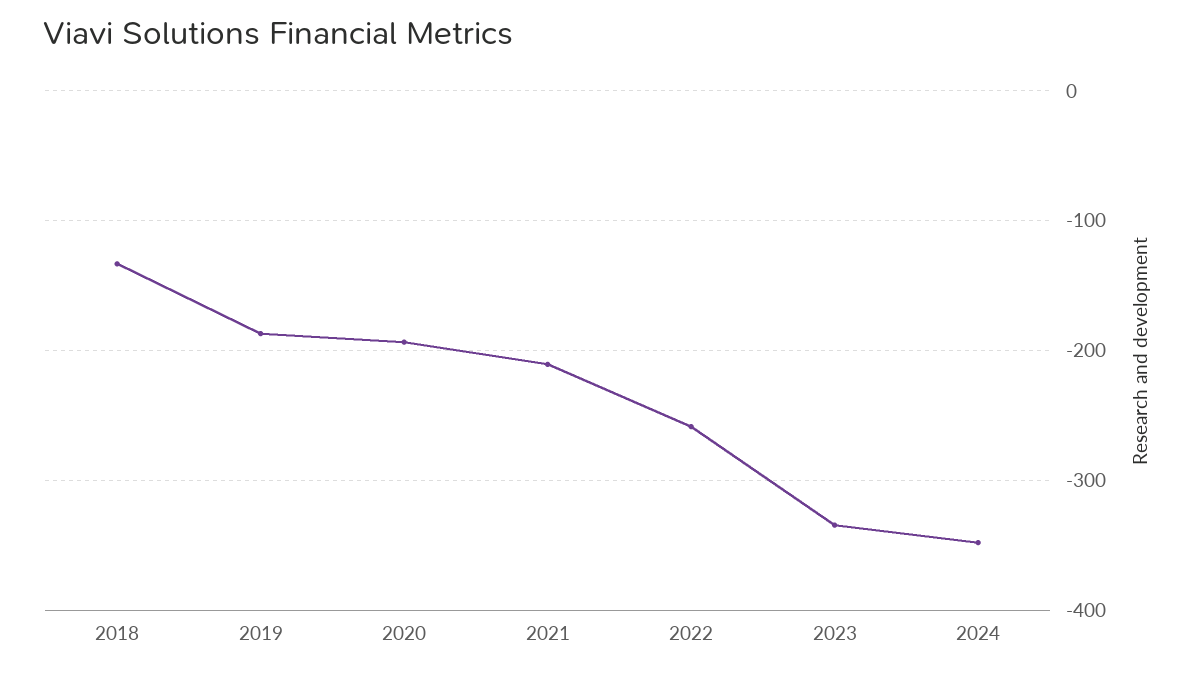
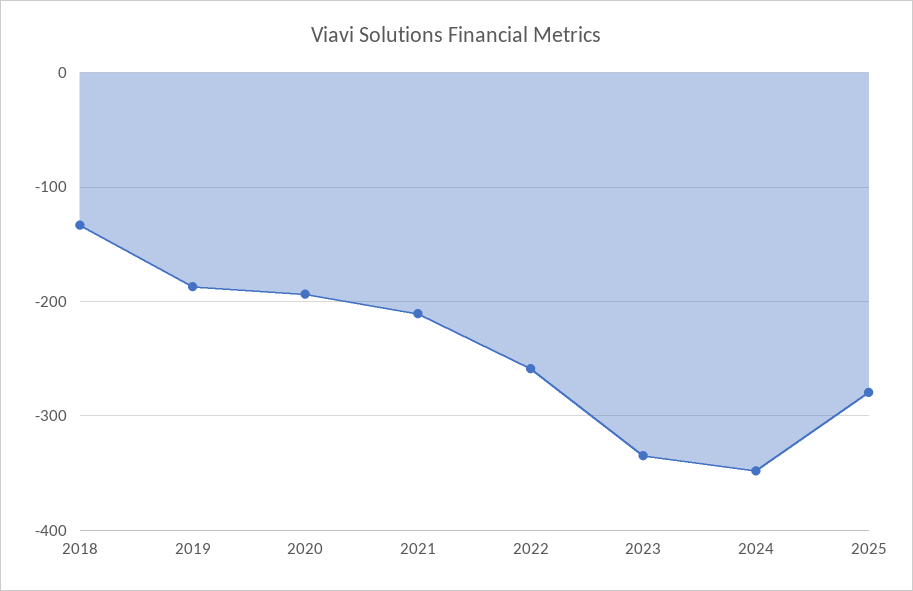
2025: none -> -280

